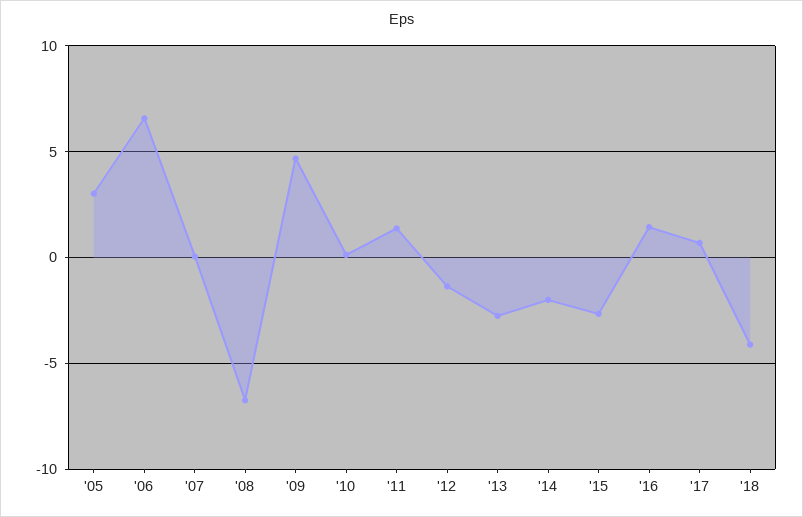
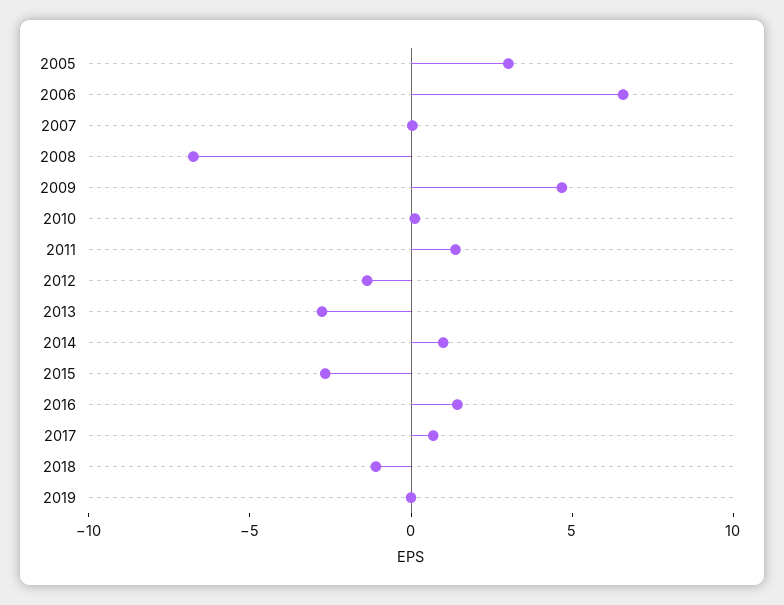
'14: -2 -> 1
'18: -4 -> -1
2019: none -> 0

